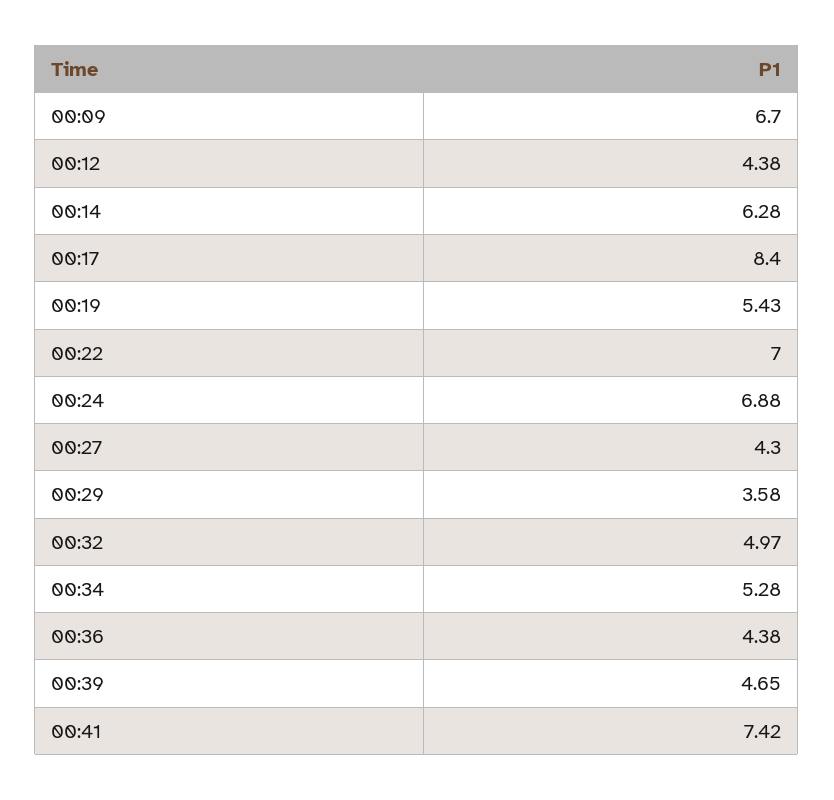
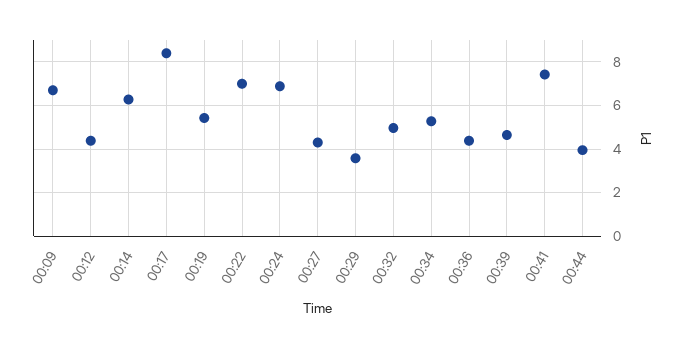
00:44: none -> 4

